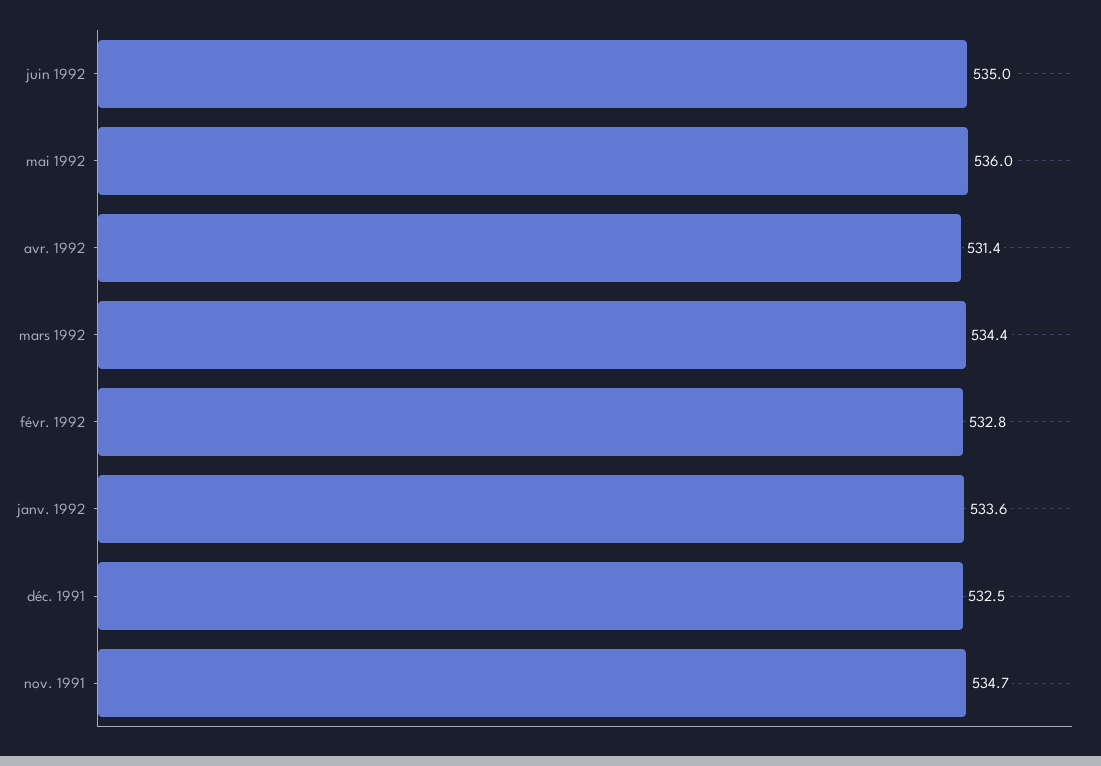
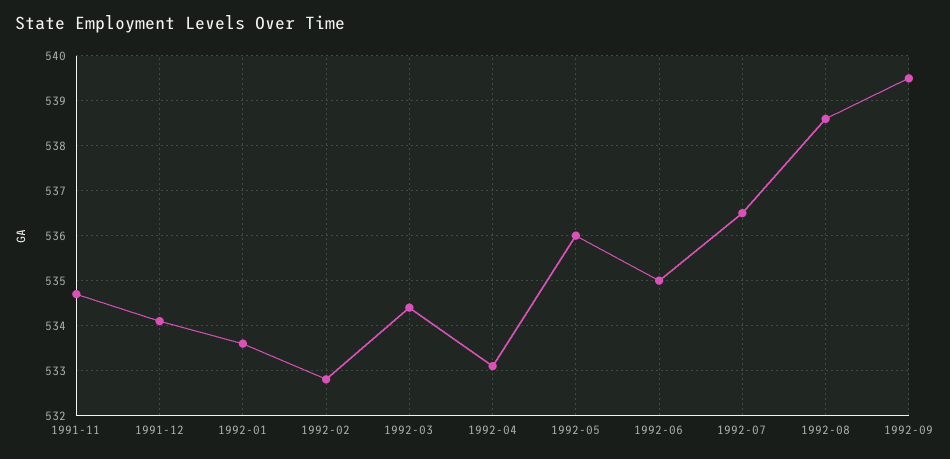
avr. 1992: 531.4 -> 533
déc. 1991: 532.5 -> 534
1992-07: none -> 536.5
1992-08: none -> 538.5
1992-09: none -> 539.5

